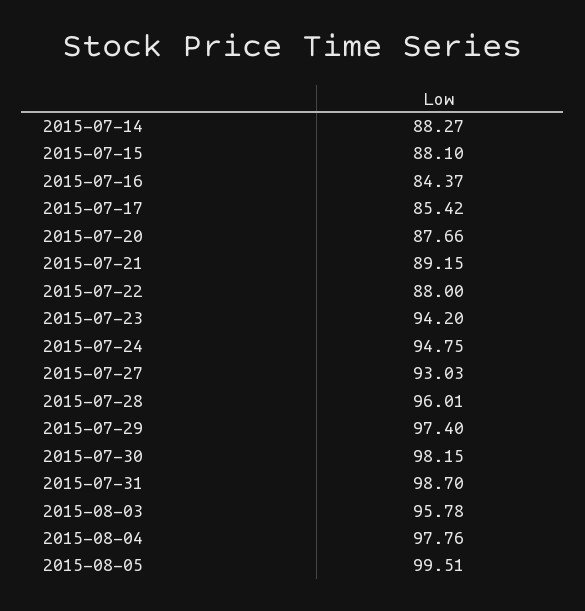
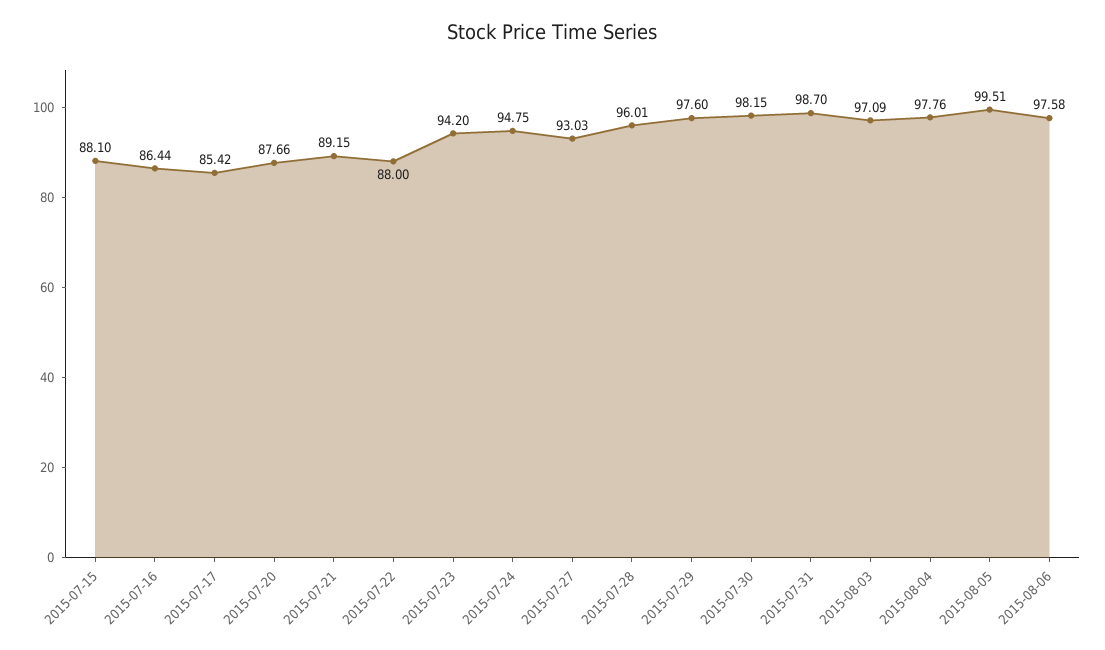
2015-07-14: 88.27 -> none
2015-07-16: 84.37 -> 86.44
2015-07-29: 97.4 -> 97.6
2015-08-03: 95.78 -> 97.09
2015-08-06: none -> 97.58

